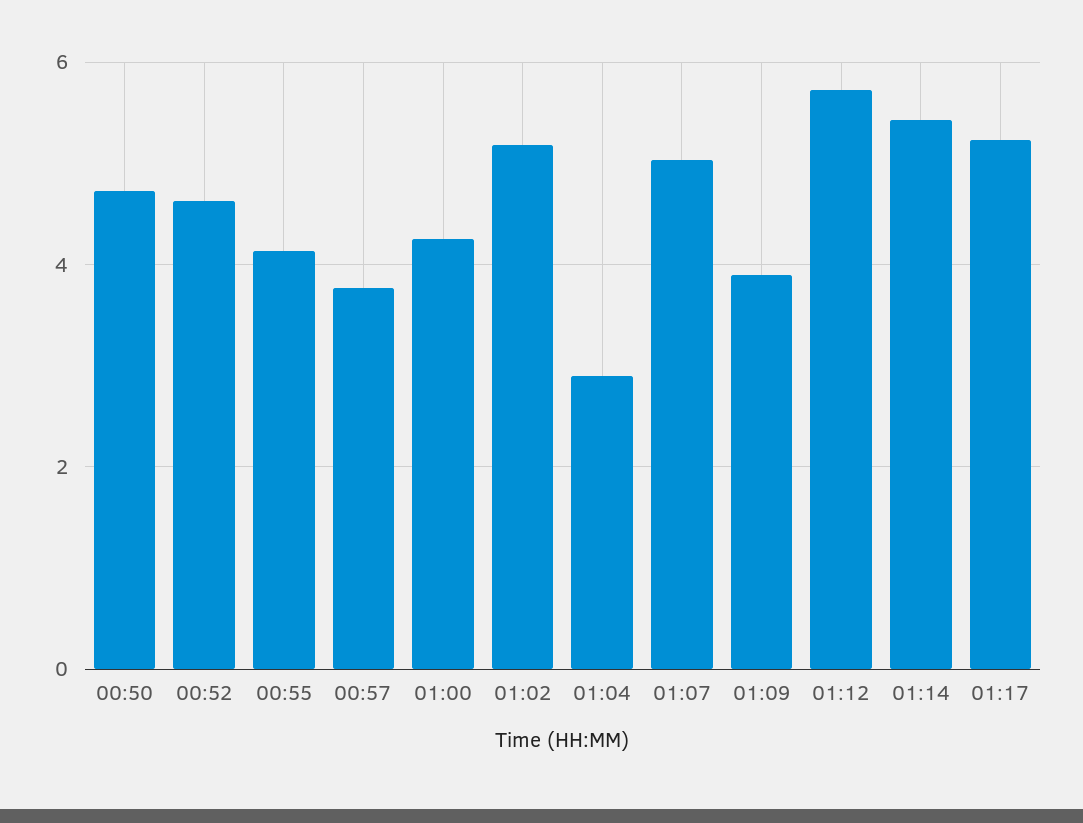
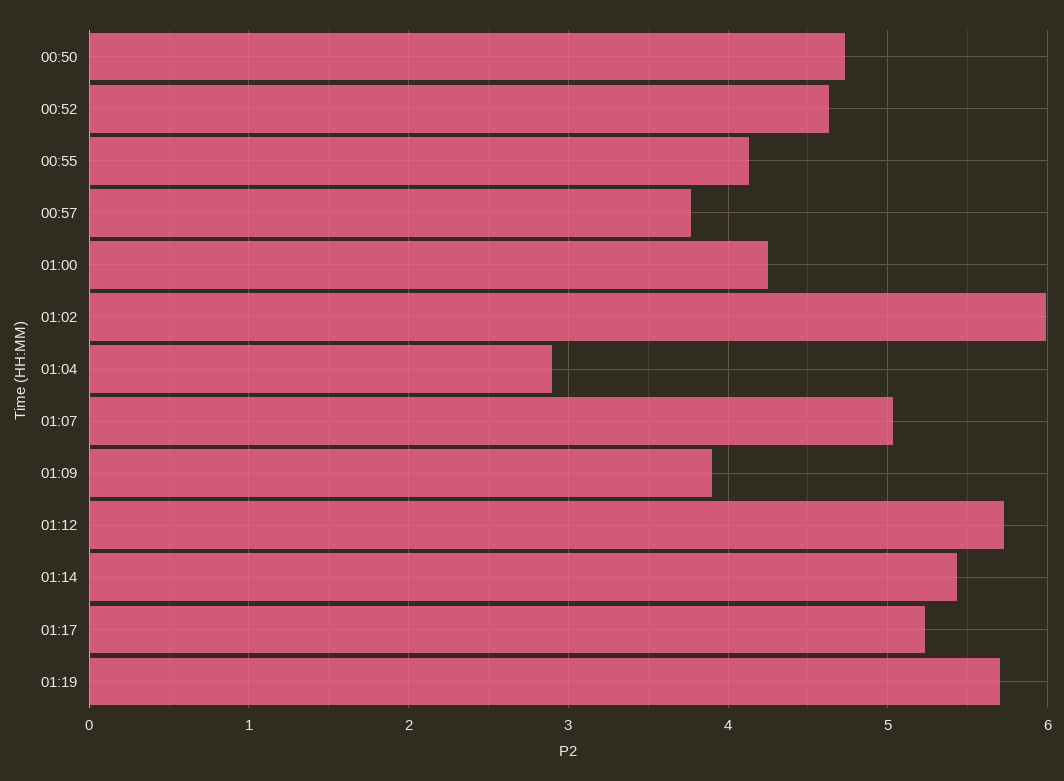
01:02: 5.2 -> 6
01:19: none -> 5.7

